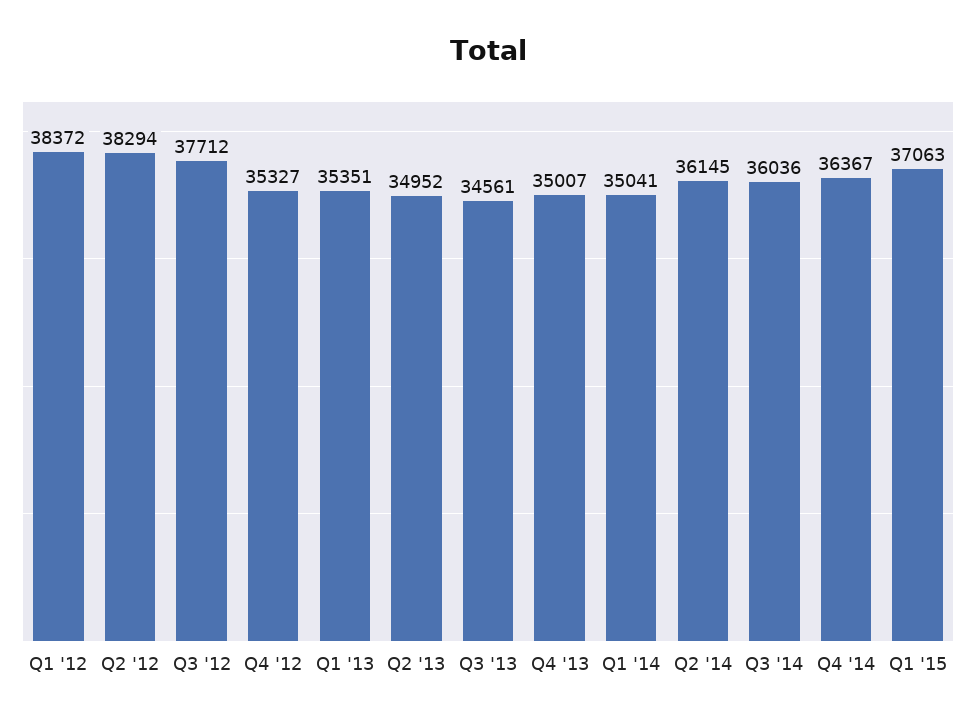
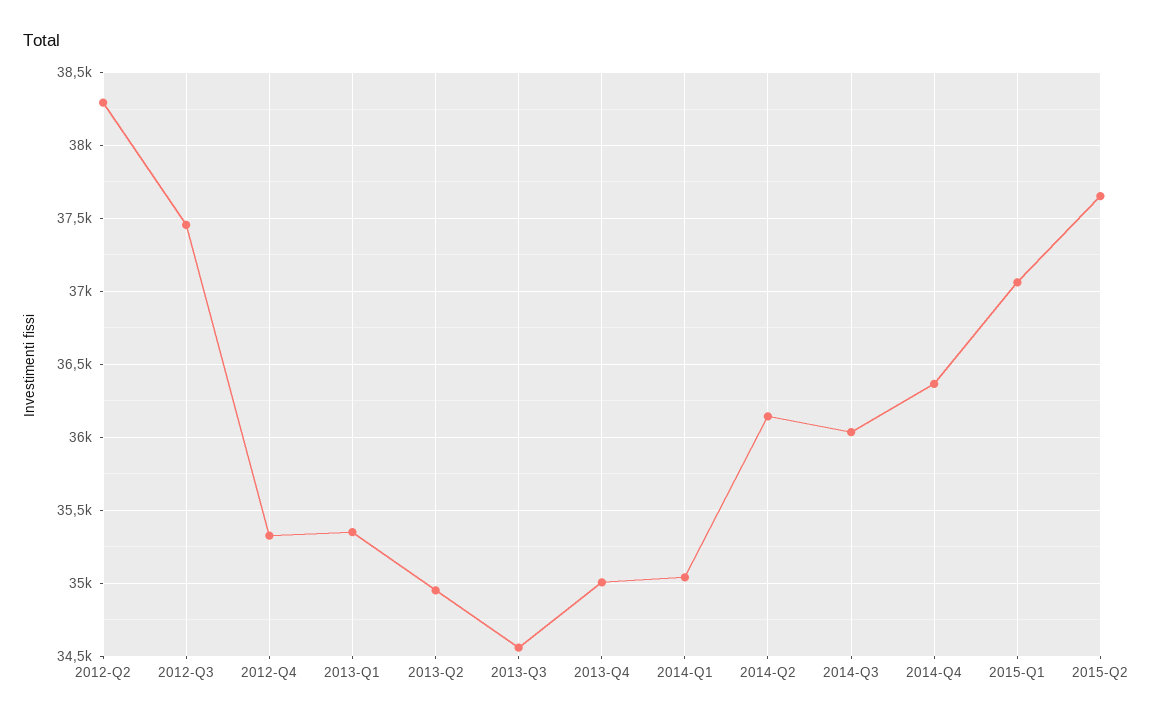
Q1 '12: 38372 -> none
Q3 '12: 37712 -> 37450
2015-Q2: none -> 37650

